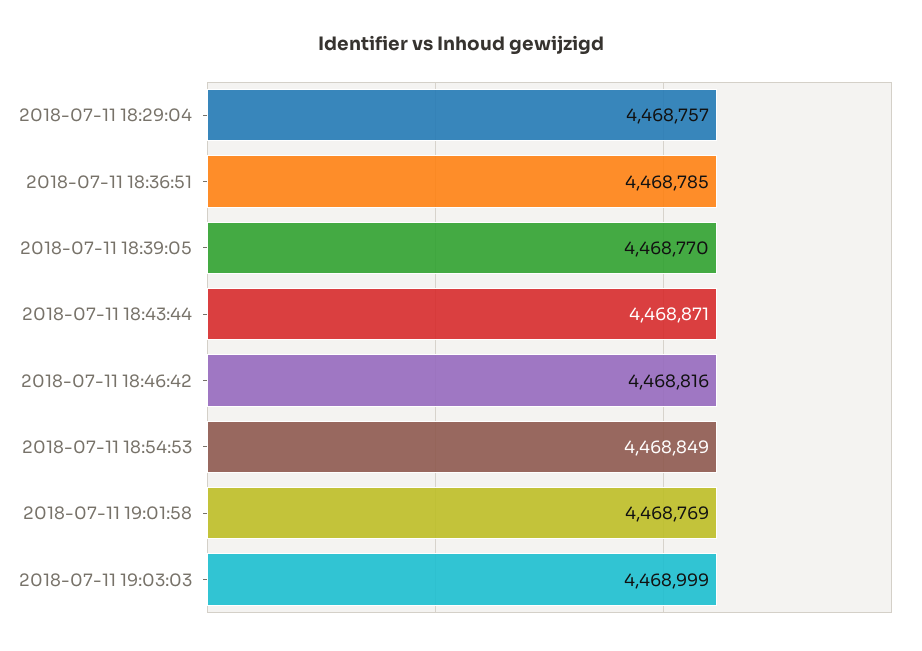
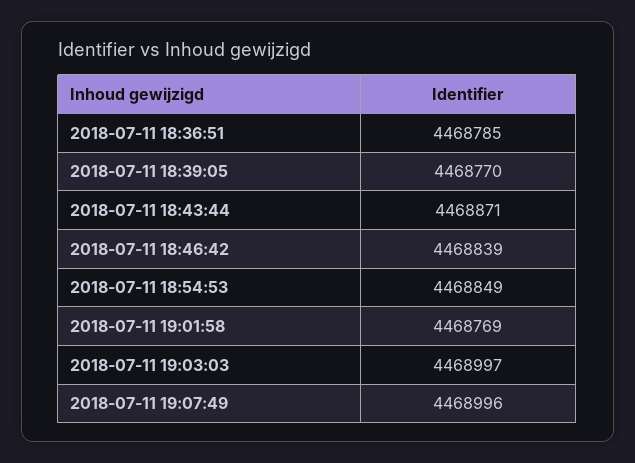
2018-07-11 18:29:04: 4468757 -> none
2018-07-11 18:46:42: 4468816 -> 4468839
2018-07-11 19:03:03: 4468999 -> 4468997
2018-07-11 19:07:49: none -> 4468996

